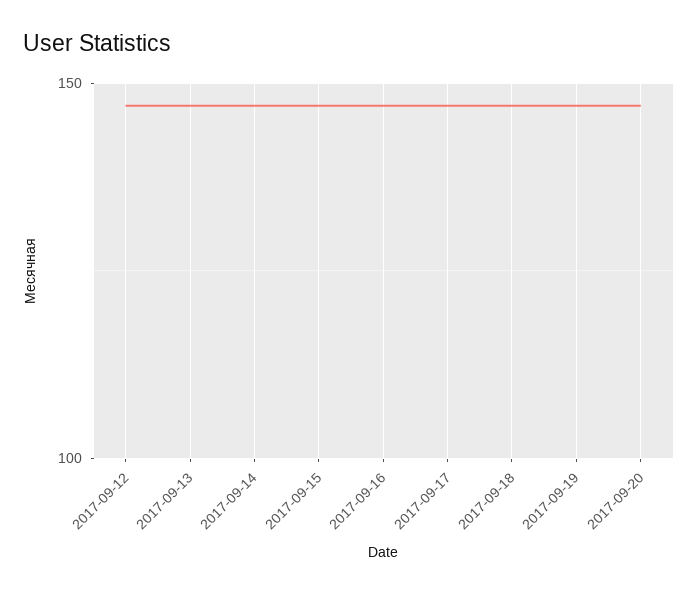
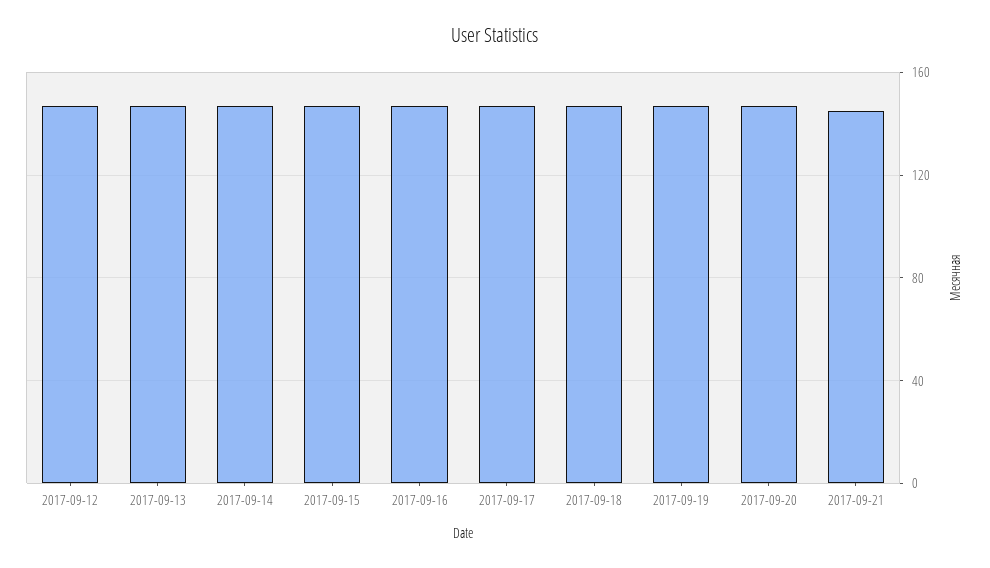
2017-09-21: none -> 145

